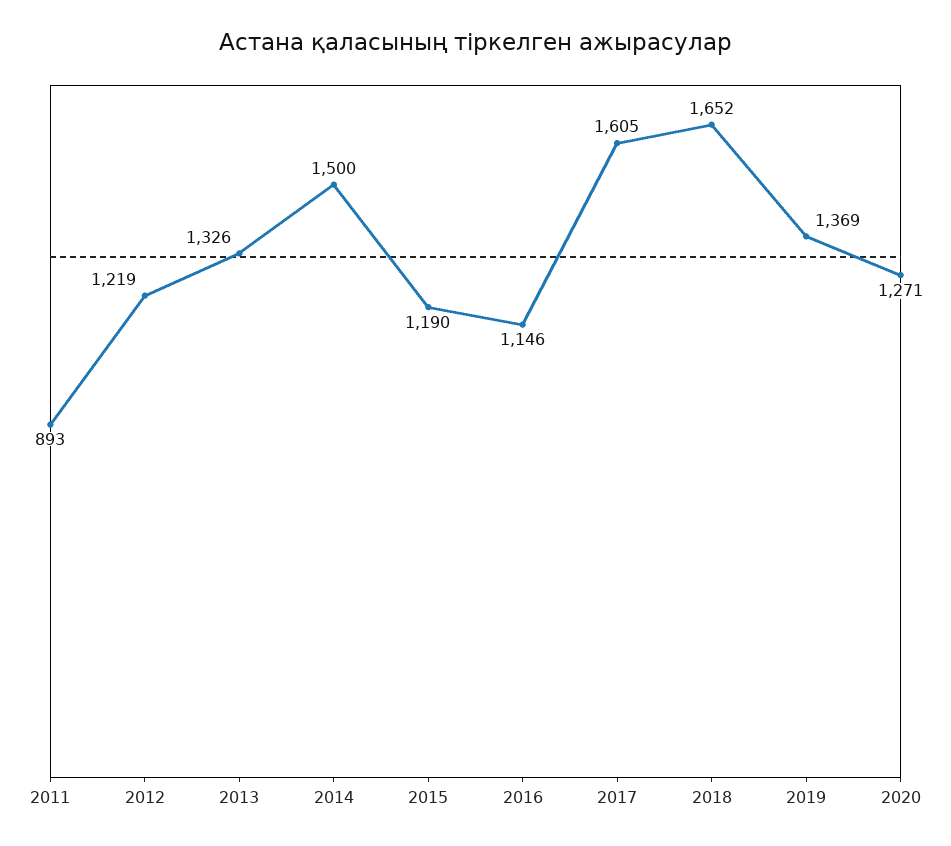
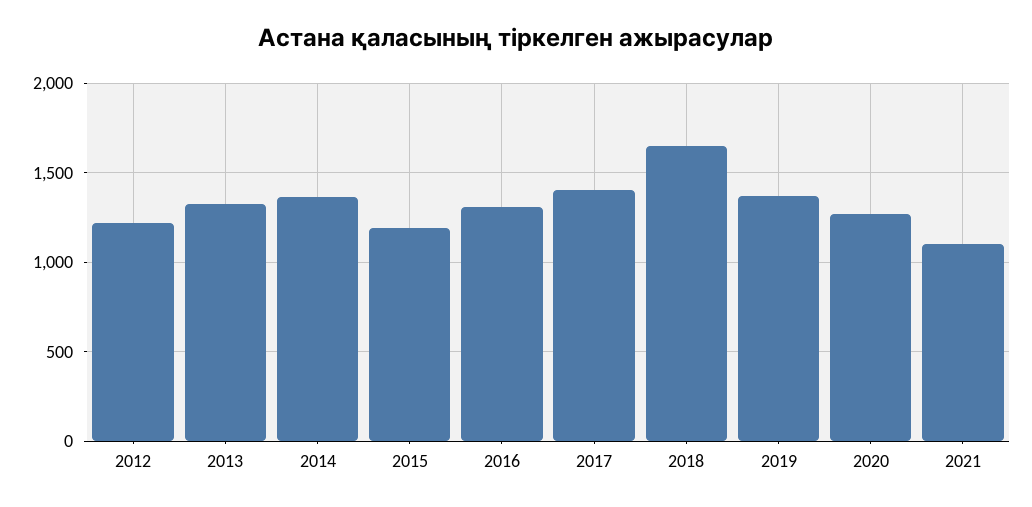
2011: 893 -> none
2014: 1500 -> 1350
2016: 1146 -> 1300
2017: 1605 -> 1400
2021: none -> 1100

